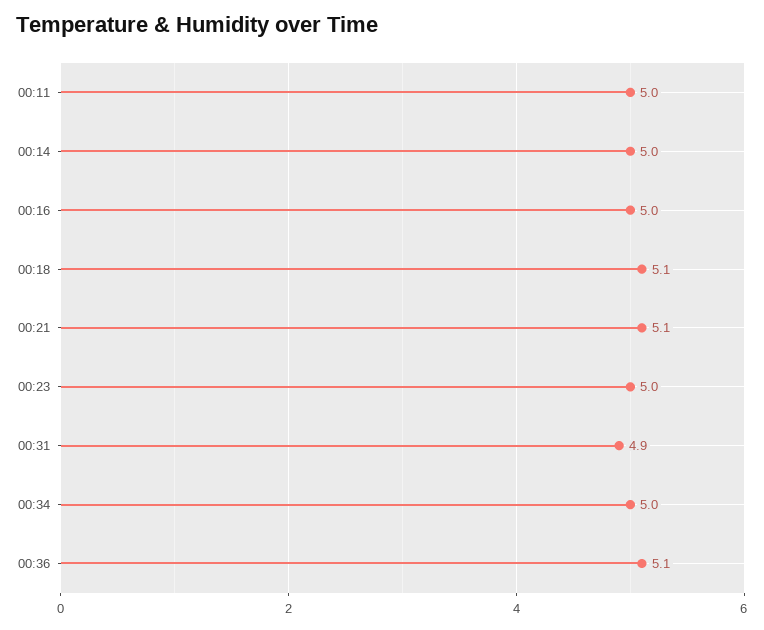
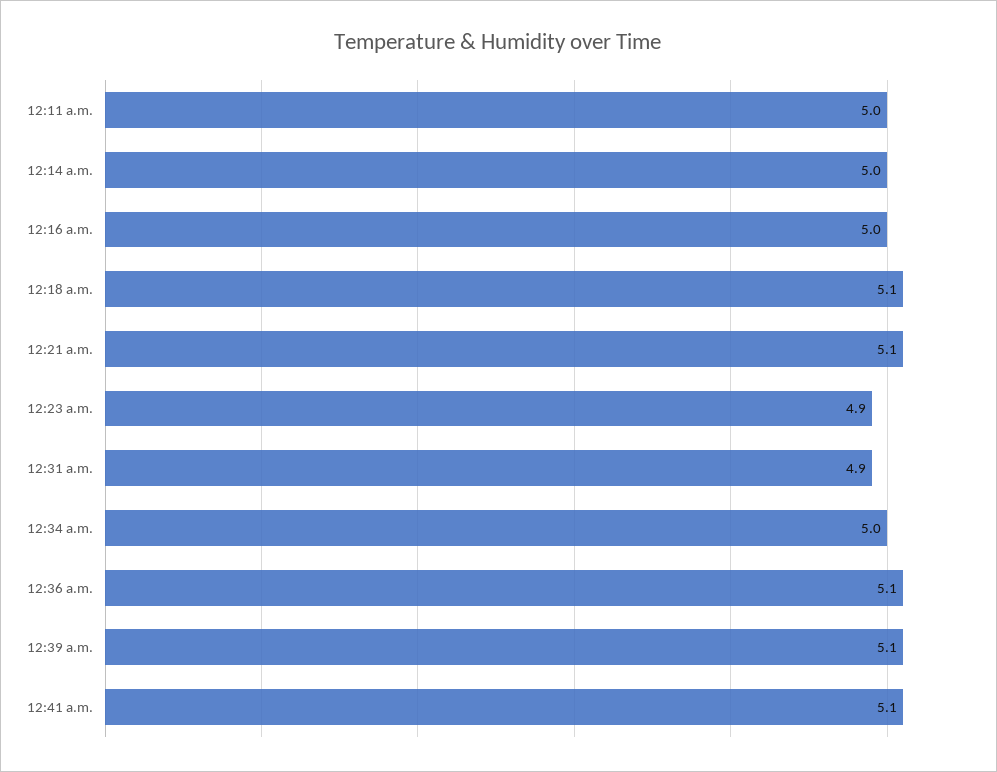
00:23: 5 -> 4.9
12:39 a.m.: none -> 5.1
12:41 a.m.: none -> 5.1

